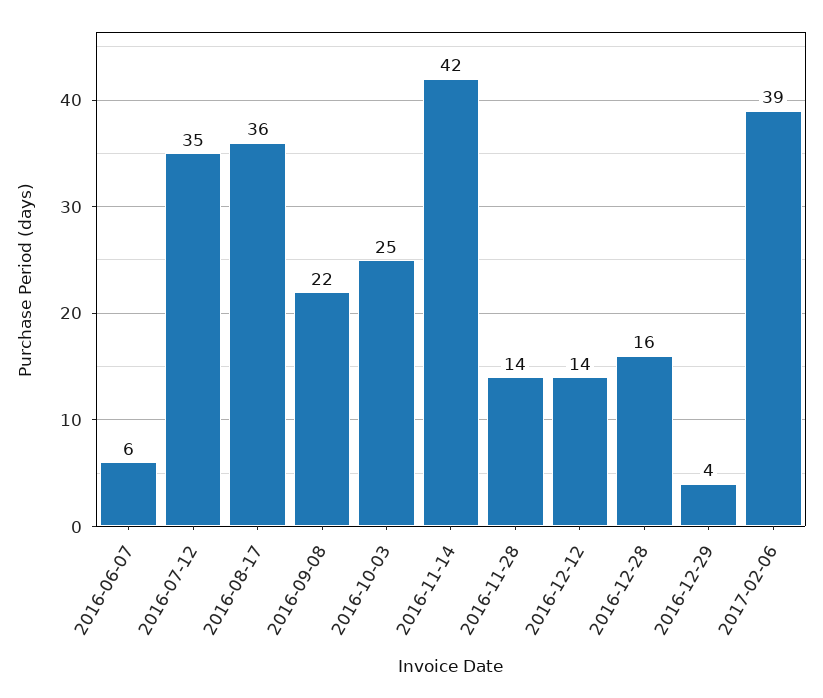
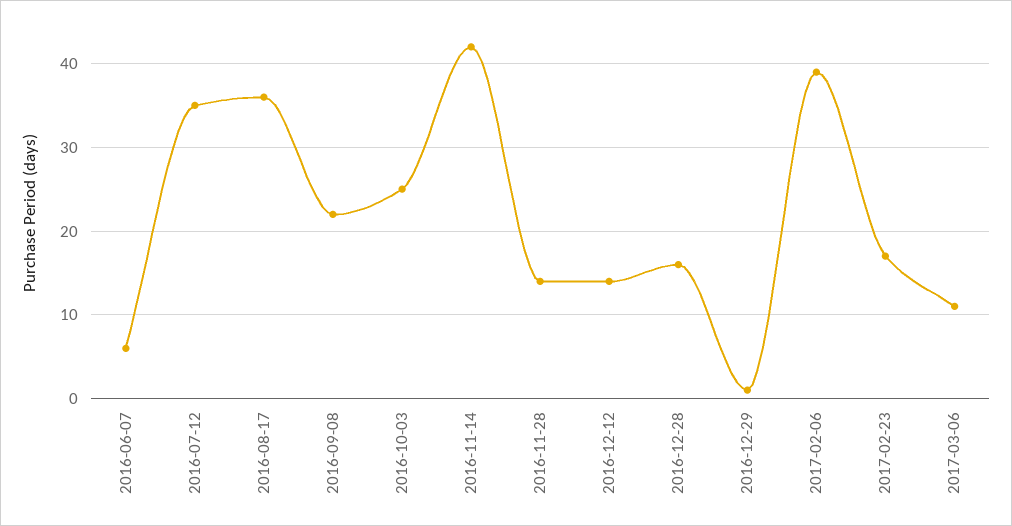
2016-12-29: 4 -> 1
2017-02-23: none -> 17
2017-03-06: none -> 11

